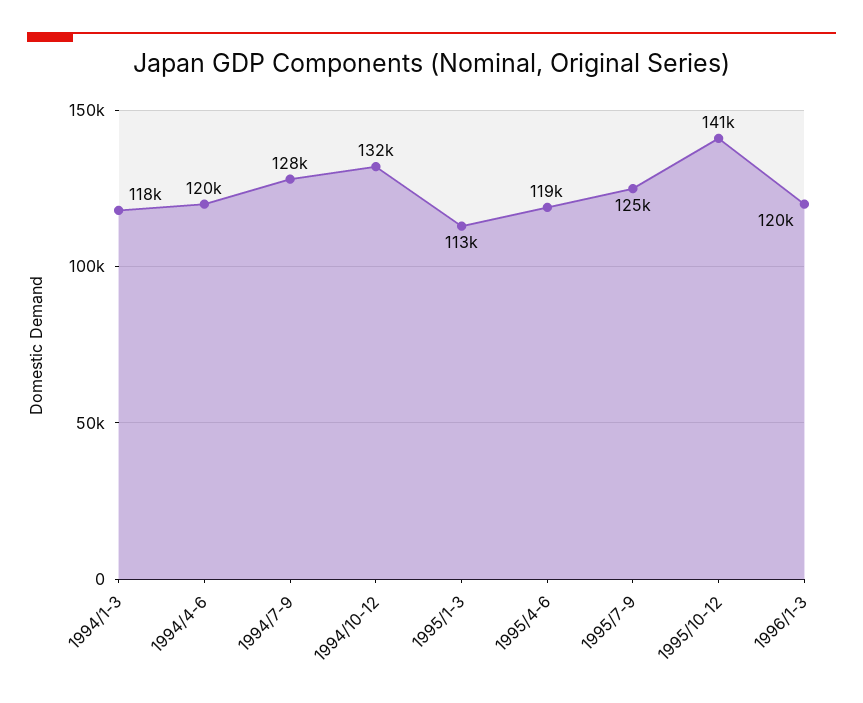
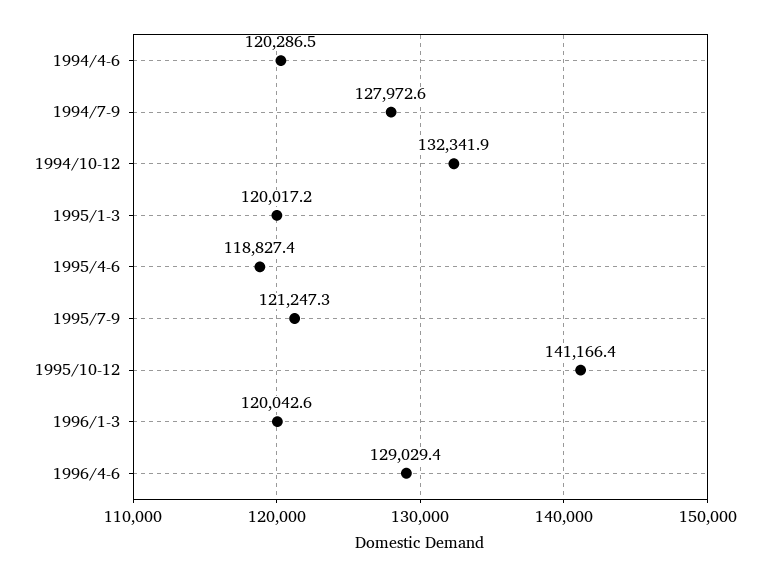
1994/1-3: 118000 -> none
1995/1-3: 113000 -> 120017.2
1995/7-9: 125000 -> 121247.3
1996/4-6: none -> 129029.4

